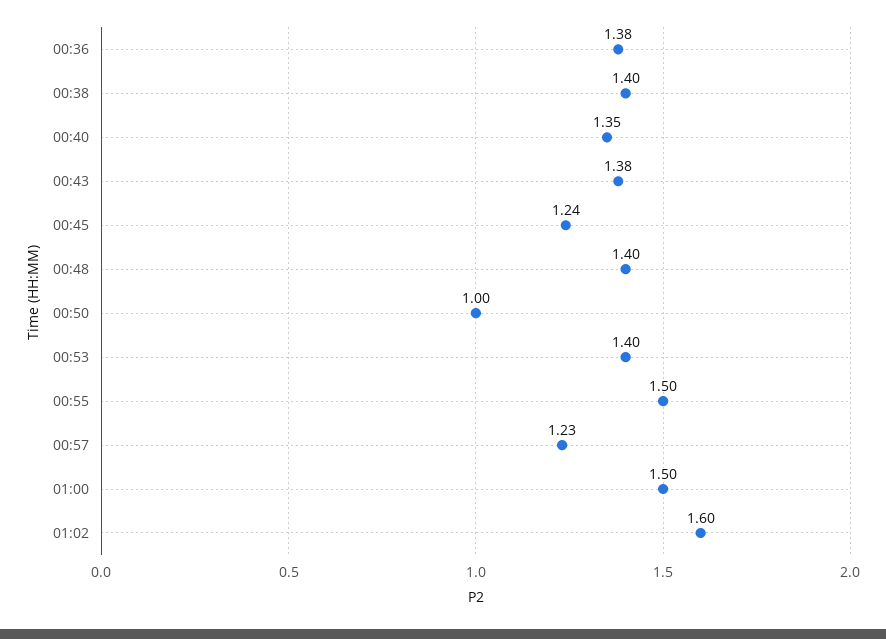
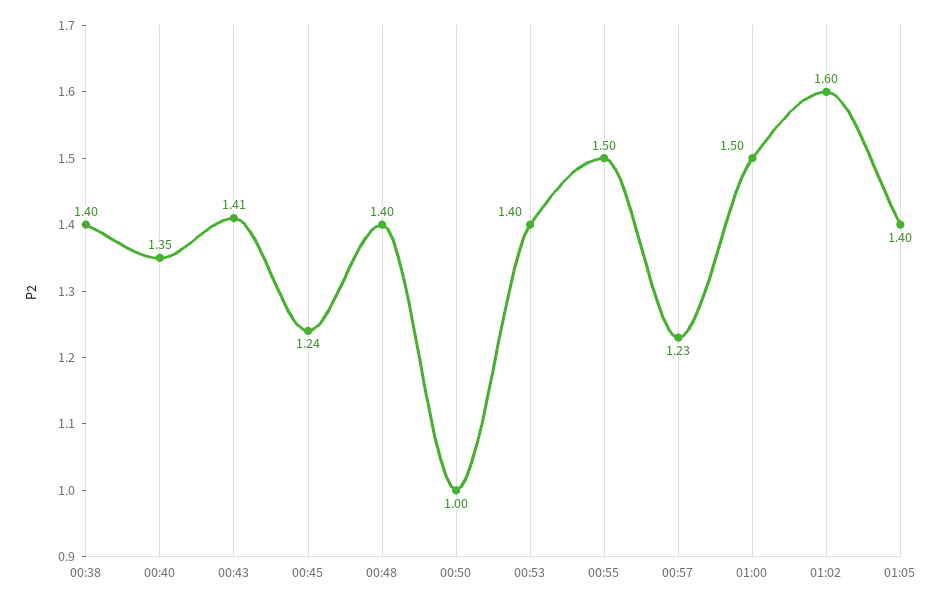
00:36: 1.38 -> none
00:43: 1.38 -> 1.41
01:05: none -> 1.4

